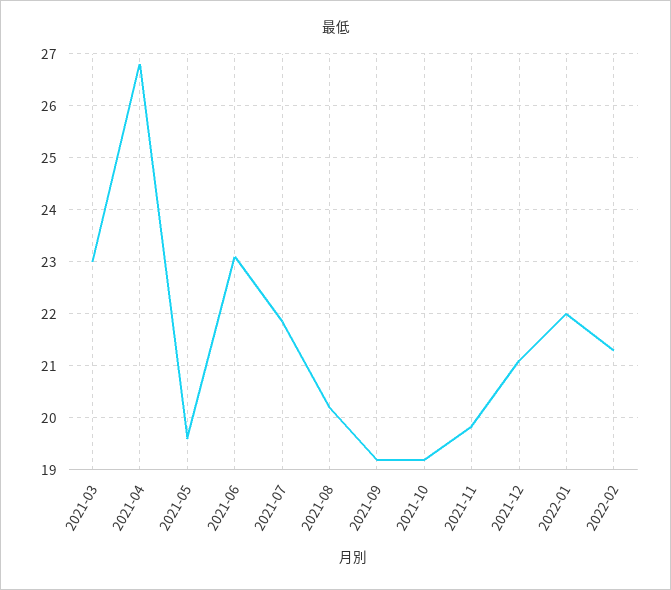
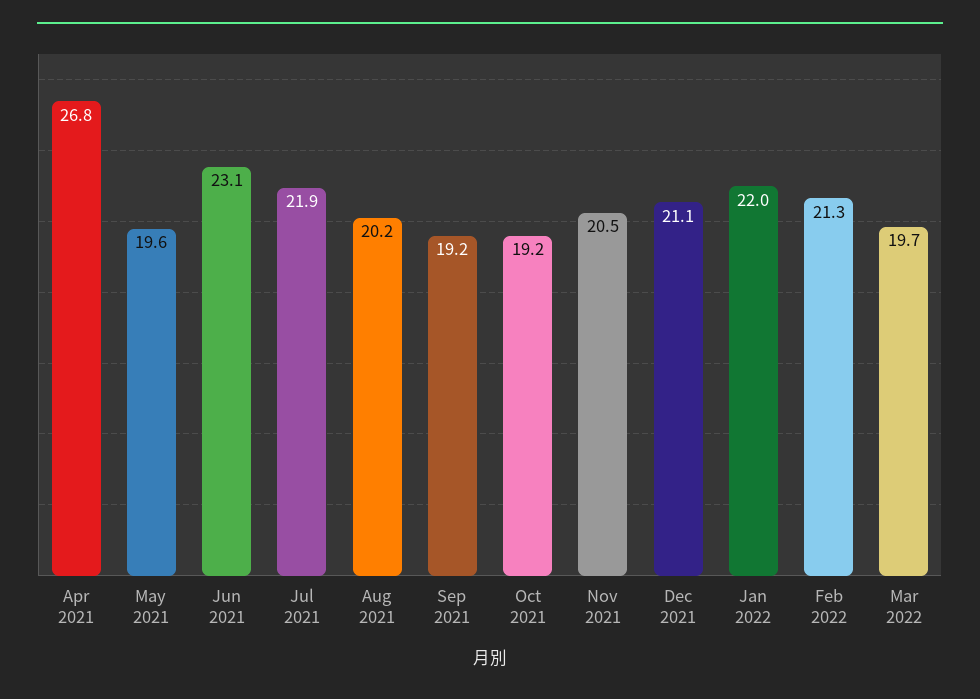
2021-03: 23 -> none
2021-11: 19.8 -> 20.5
Mar 2022: none -> 19.7

